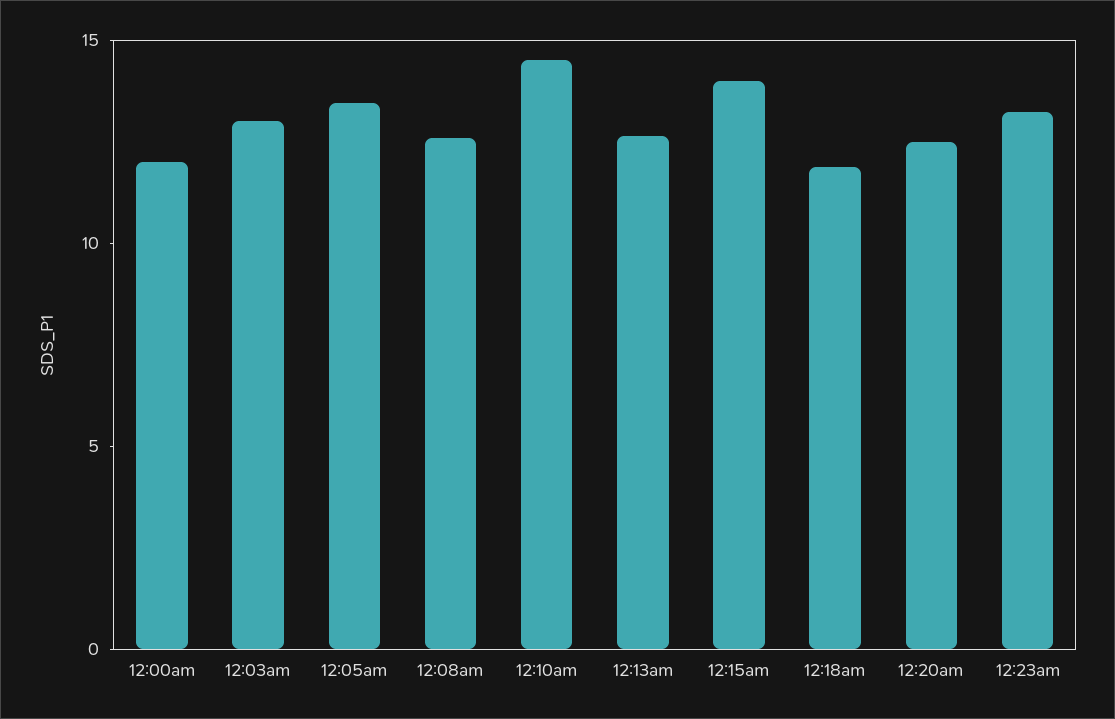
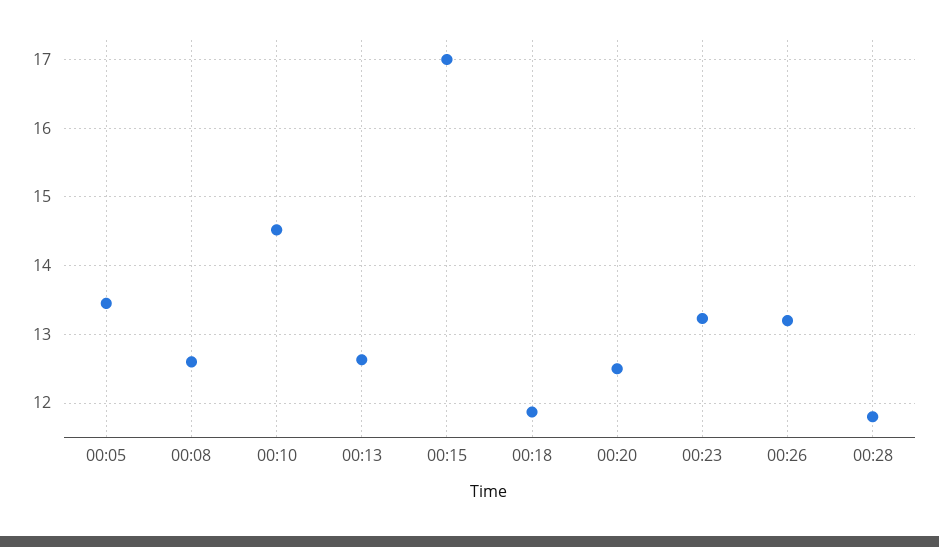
12:00am: 12 -> none
12:03am: 13 -> none
12:15am: 14 -> 17
00:26: none -> 13.2
00:28: none -> 11.8

